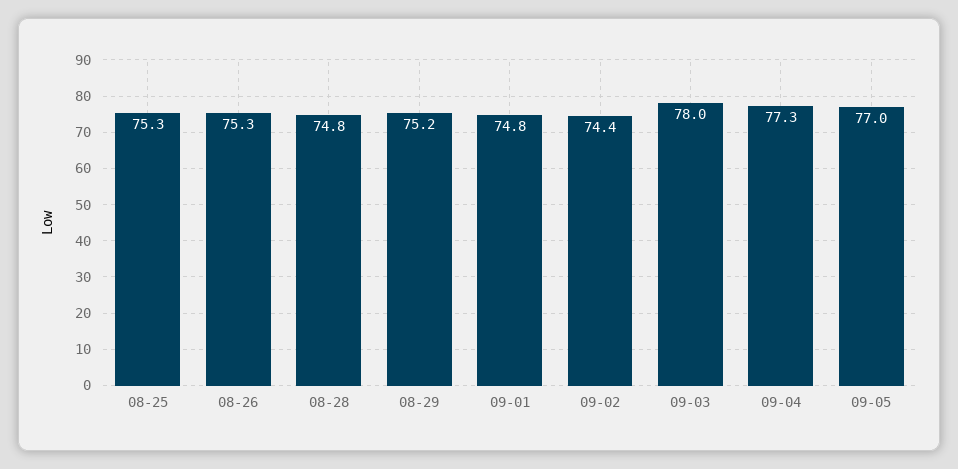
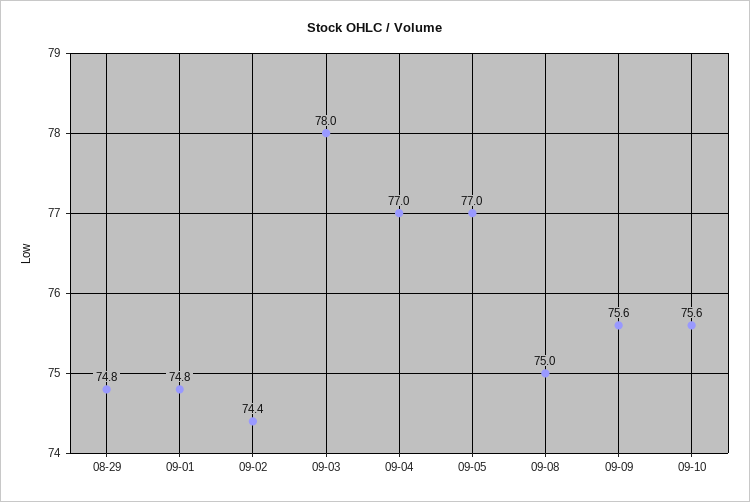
08-25: 75.3 -> none
08-26: 75.3 -> none
08-28: 74.8 -> none
08-29: 75.2 -> 74.8
09-04: 77.3 -> 77
09-08: none -> 75
09-09: none -> 75.6
09-10: none -> 75.6

